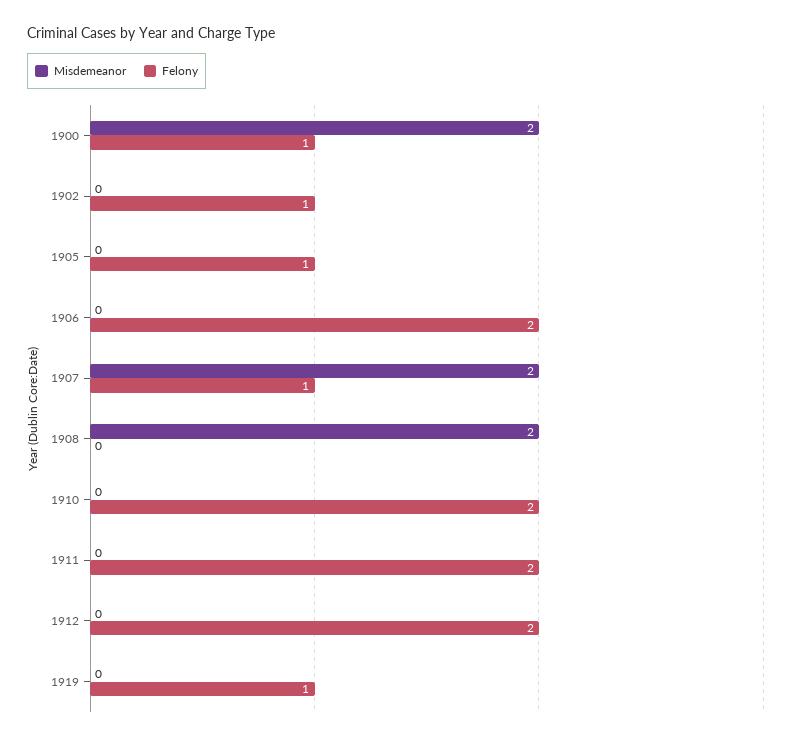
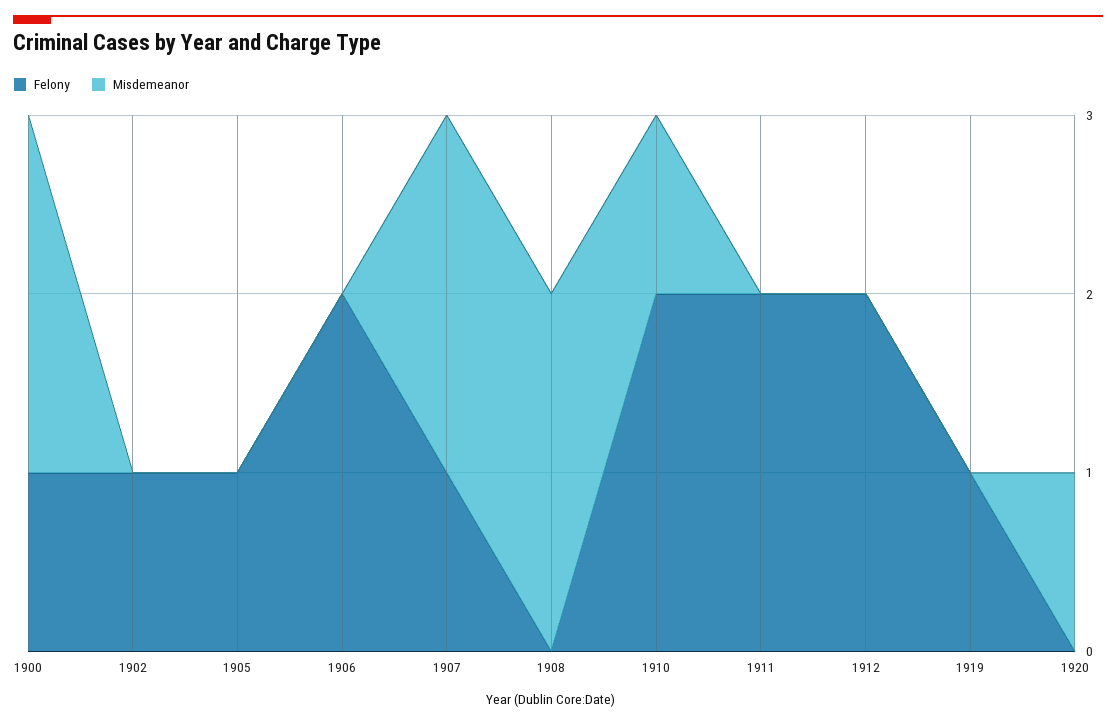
Misdemeanor, 1910: 0 -> 1
Felony, 1920: none -> 0
Misdemeanor, 1920: none -> 1

